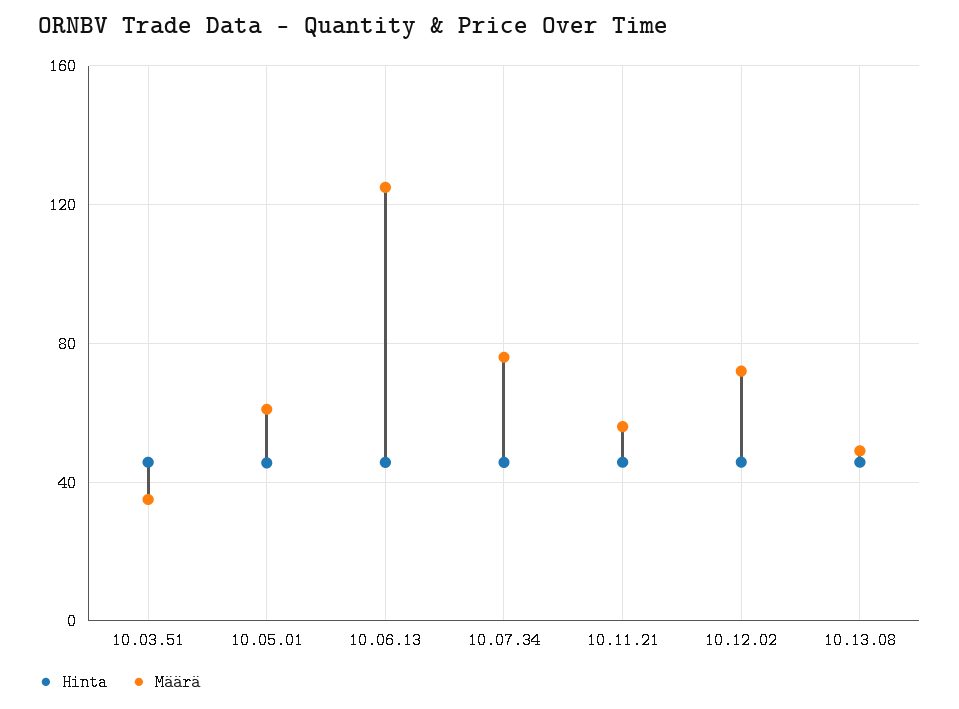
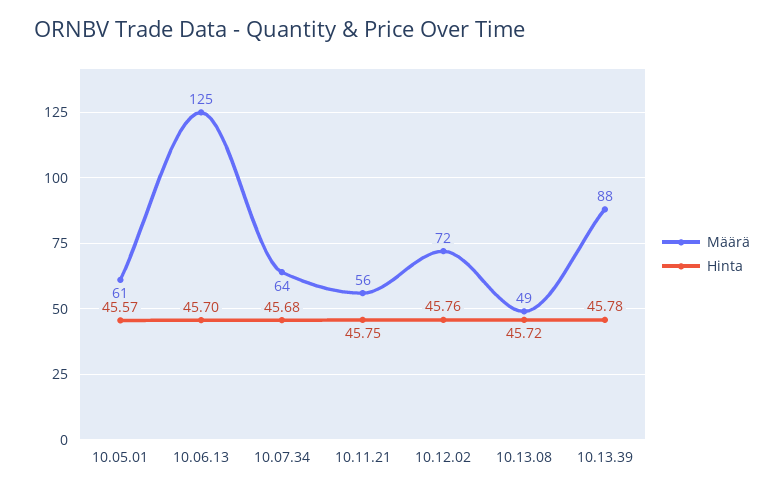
Hinta, 10.03.51: 45 -> none
Määrä, 10.03.51: 35 -> none
Määrä, 10.07.34: 75 -> 64
Määrä, 10.13.39: none -> 88
Hinta, 10.13.39: none -> 45.78

